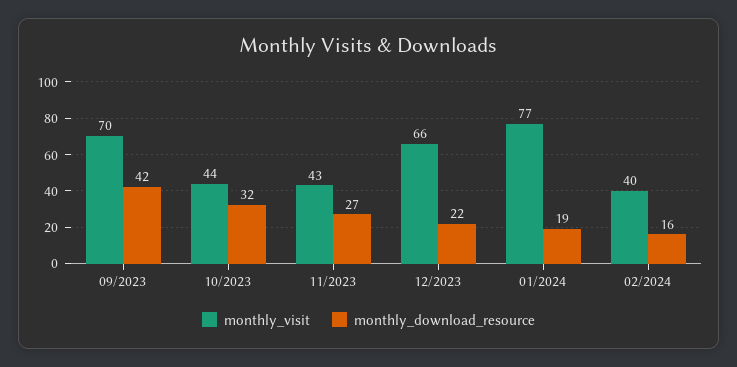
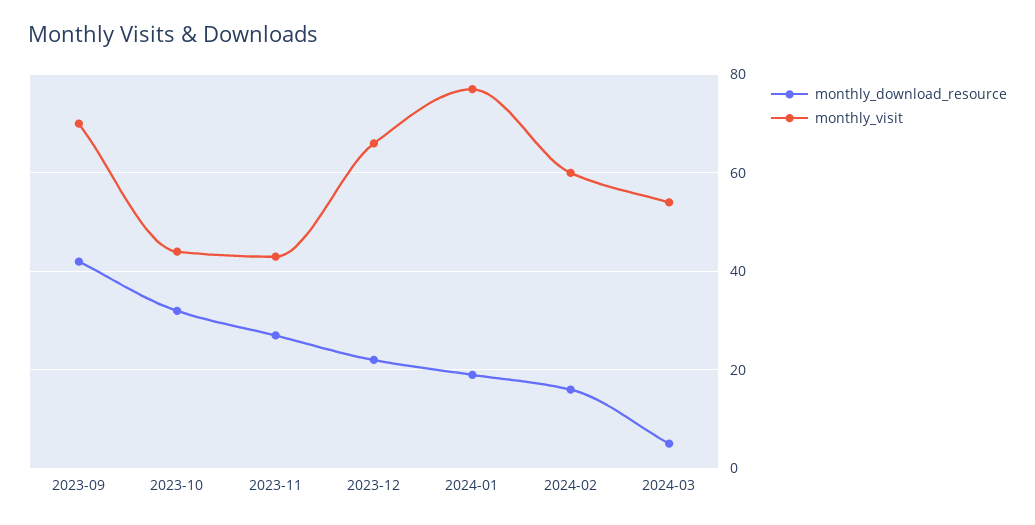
monthly_visit, 02/2024: 40 -> 60
monthly_download_resource, 2024-03: none -> 5
monthly_visit, 2024-03: none -> 55

